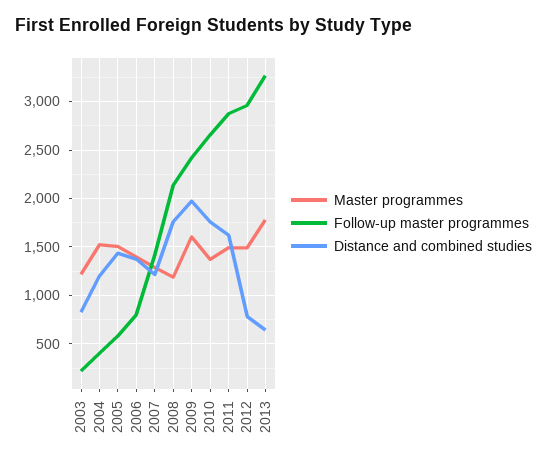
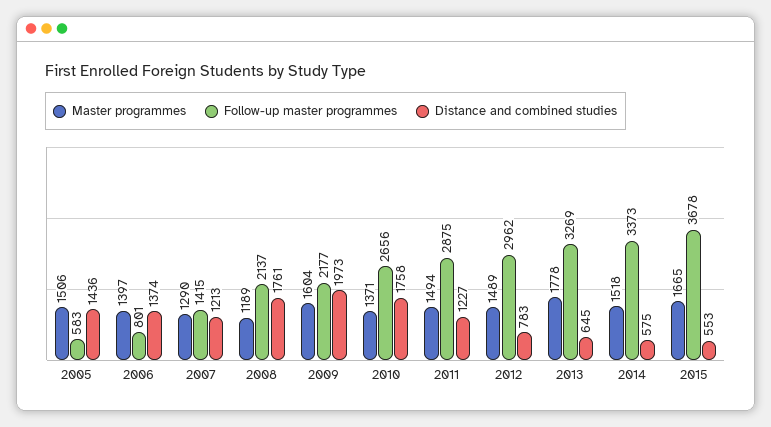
Master programmes, 2003: 1200 -> none
Follow-up master programmes, 2003: 200 -> none
Distance and combined studies, 2003: 800 -> none
Master programmes, 2004: 1500 -> none
Follow-up master programmes, 2004: 400 -> none
Distance and combined studies, 2004: 1200 -> none
Follow-up master programmes, 2009: 2400 -> 2177
Distance and combined studies, 2011: 1600 -> 1227
Master programmes, 2014: none -> 1518
Follow-up master programmes, 2014: none -> 3373
Distance and combined studies, 2014: none -> 575
Master programmes, 2015: none -> 1665
Follow-up master programmes, 2015: none -> 3678
Distance and combined studies, 2015: none -> 553

